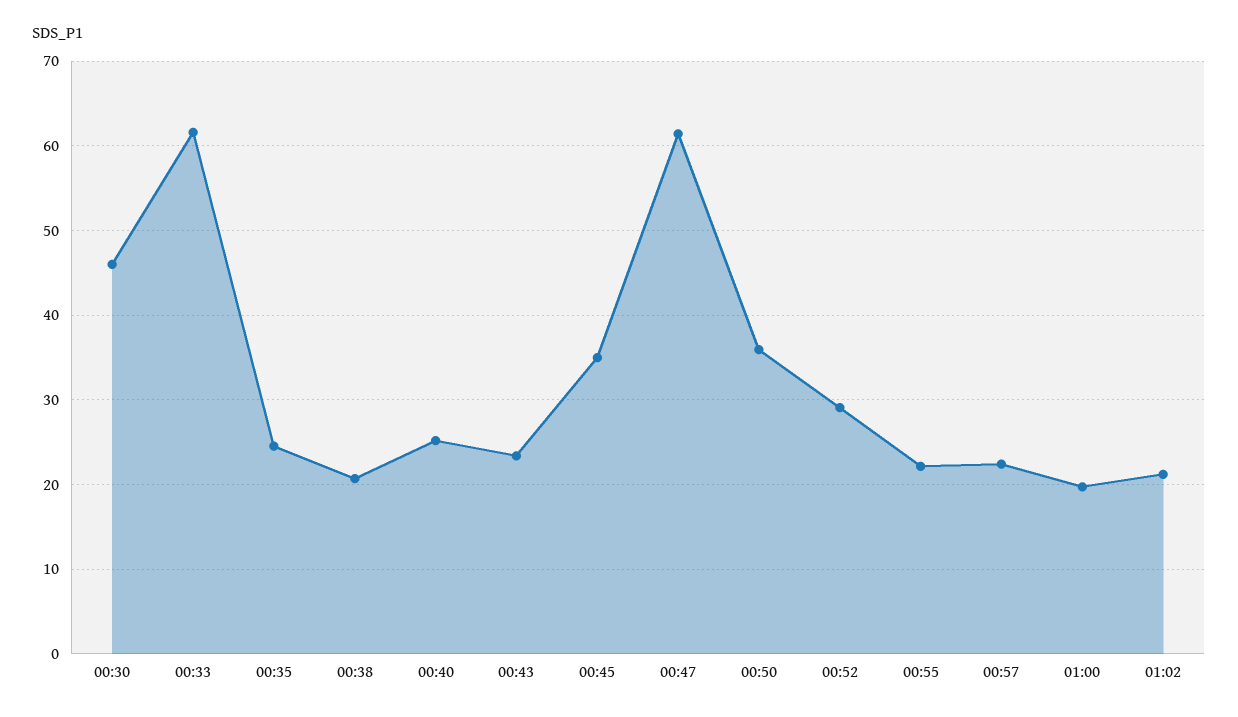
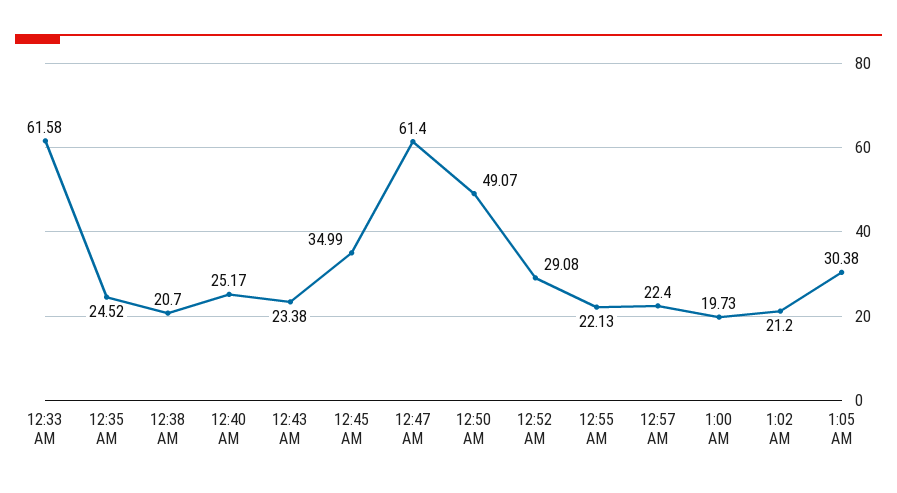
00:30: 46 -> none
00:50: 36 -> 49.07
1:05 AM: none -> 30.38

